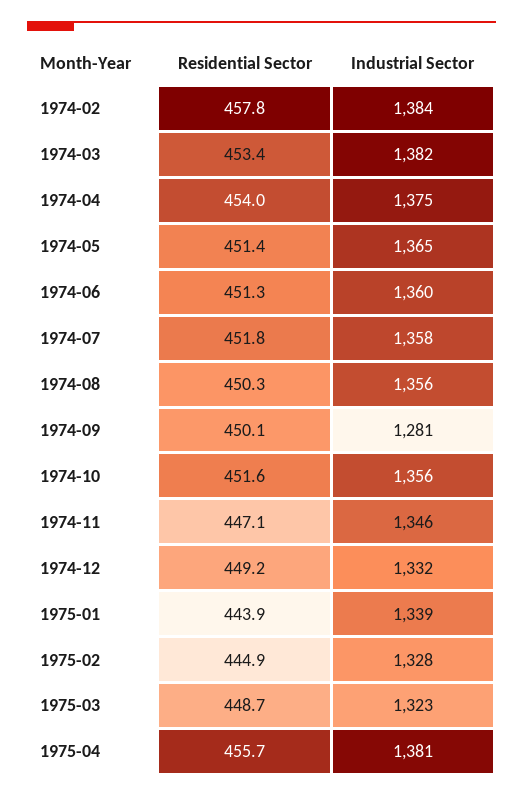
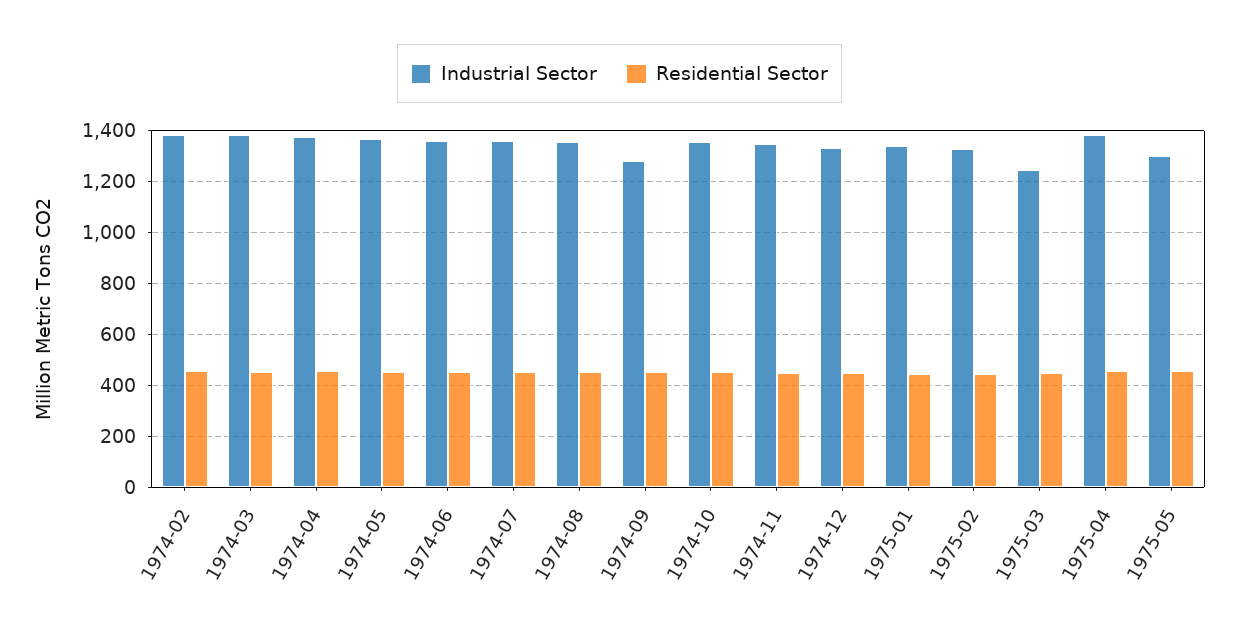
Industrial Sector, 1975-03: 1323 -> 1250
Industrial Sector, 1975-05: none -> 1300
Residential Sector, 1975-05: none -> 450

